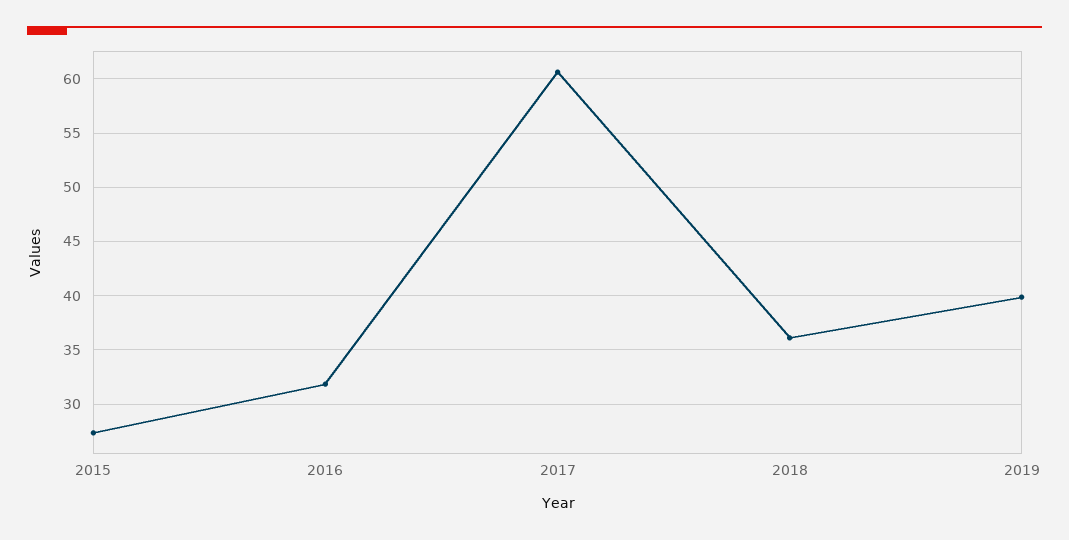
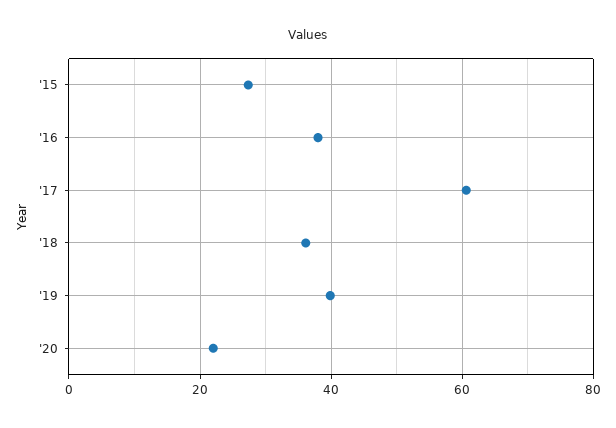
2016: 32 -> 38
'20: none -> 22

